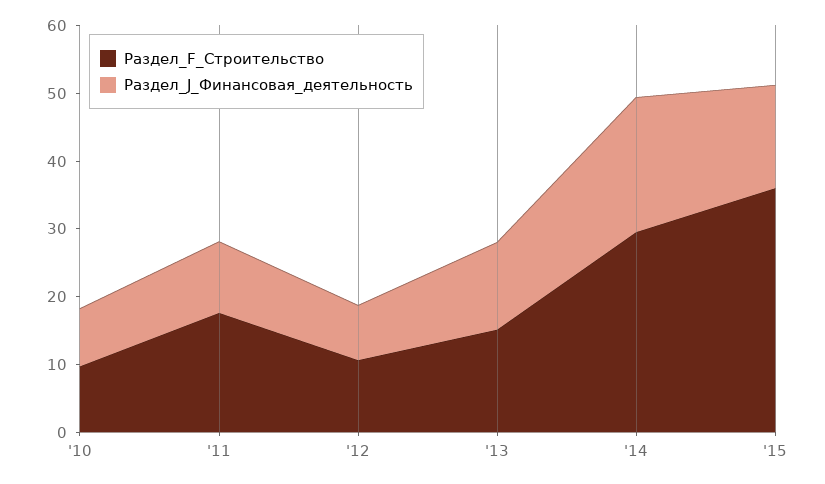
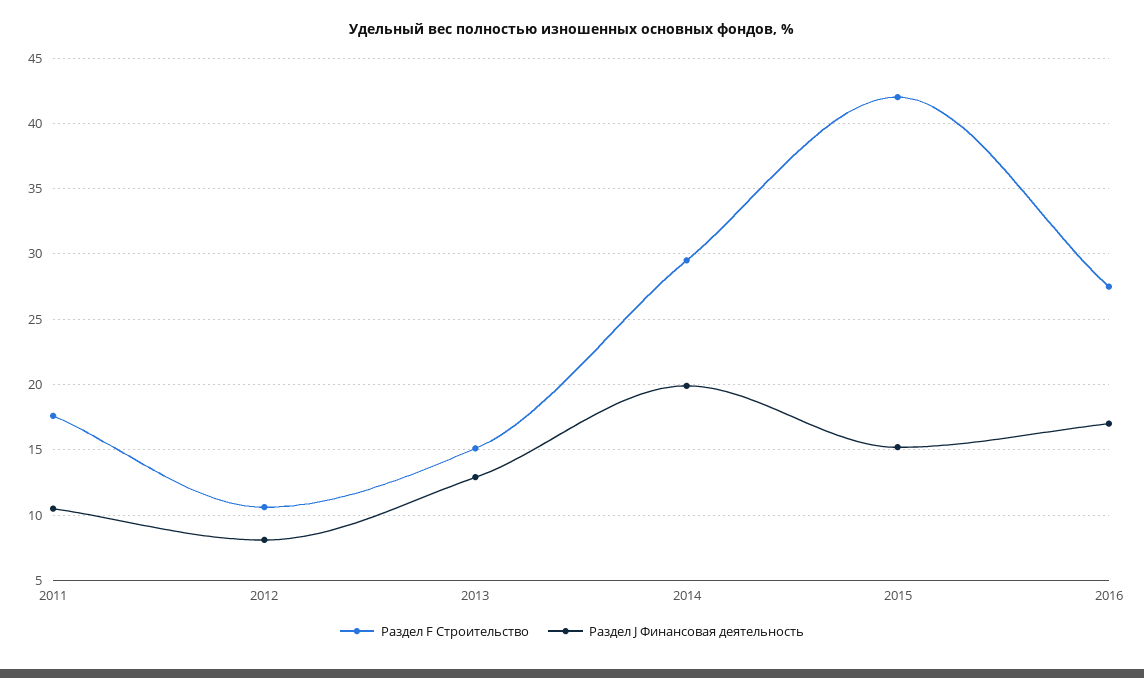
Раздел_F_Строительство, '10: 10 -> none
Раздел_J_Финансовая_деятельность, '10: 8 -> none
Раздел_F_Строительство, '15: 36 -> 42
Раздел_F_Строительство, 2016: none -> 27.5
Раздел_J_Финансовая_деятельность, 2016: none -> 17

